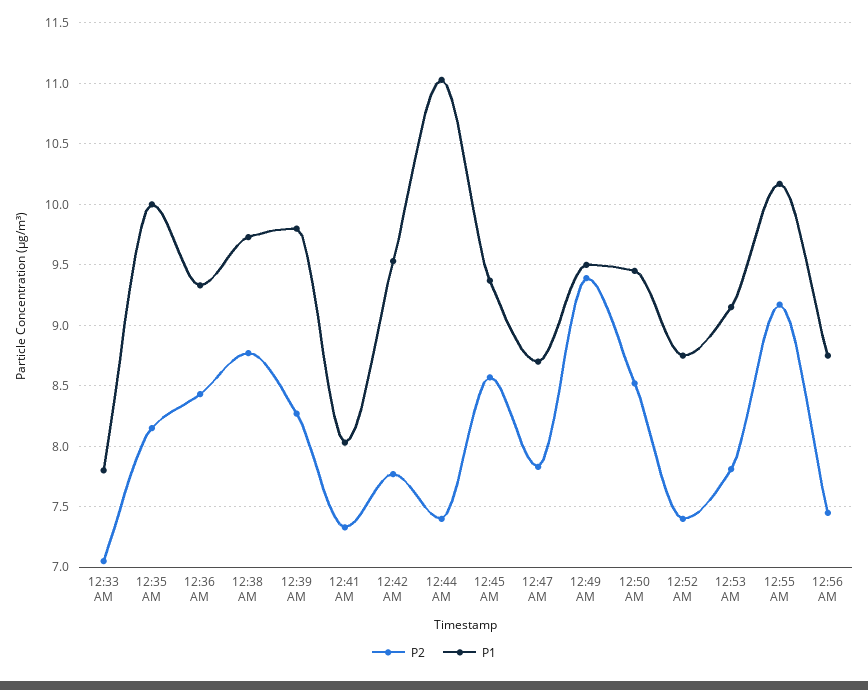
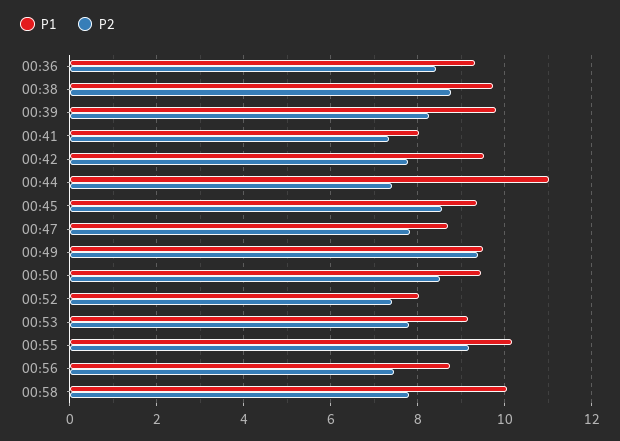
P2, 12:33 AM: 7.05 -> none
P1, 12:33 AM: 7.8 -> none
P2, 12:35 AM: 8.15 -> none
P1, 12:35 AM: 10 -> none
P1, 12:52 AM: 8.75 -> 8
P1, 00:58: none -> 10
P2, 00:58: none -> 7.8

